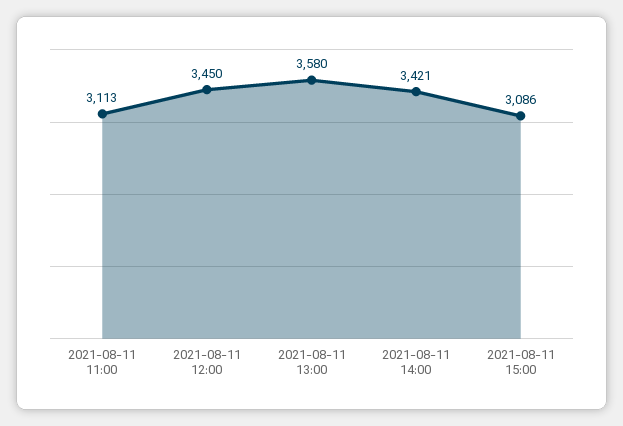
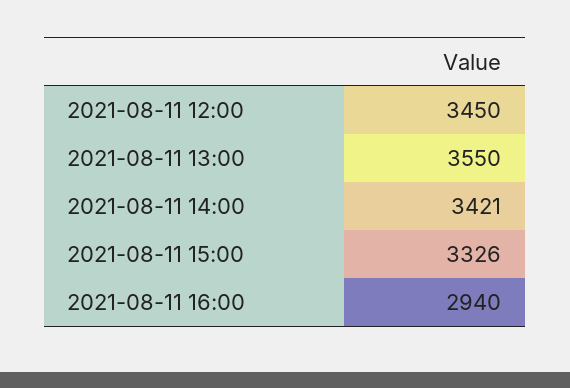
2021-08-11 11:00: 3113 -> none
2021-08-11 13:00: 3580 -> 3550
2021-08-11 15:00: 3086 -> 3326
2021-08-11 16:00: none -> 2940

